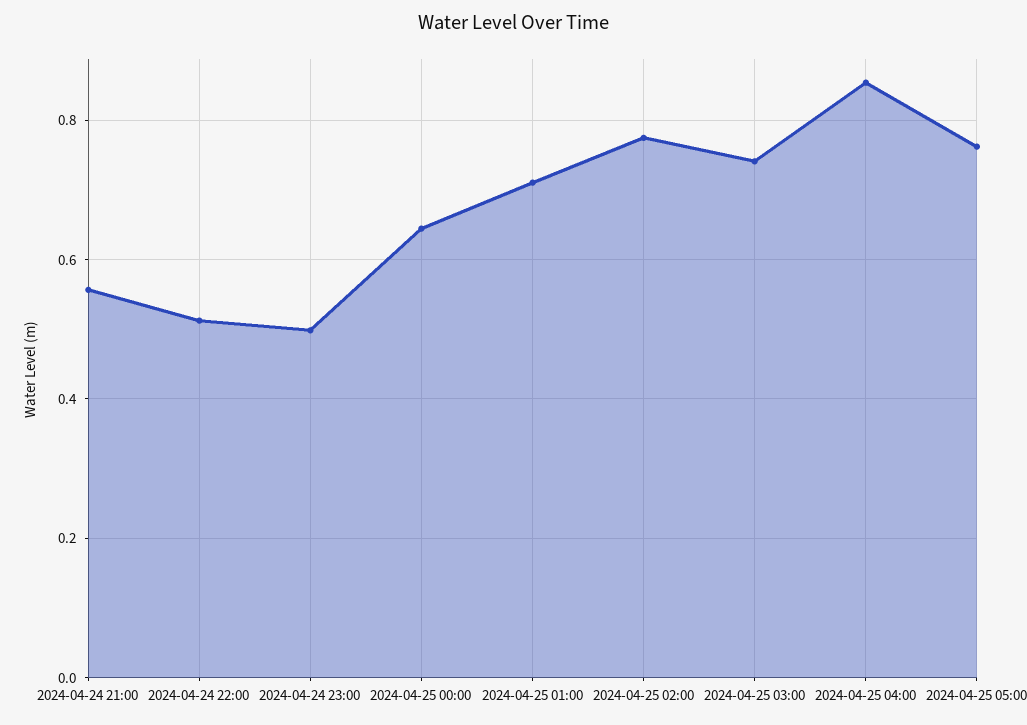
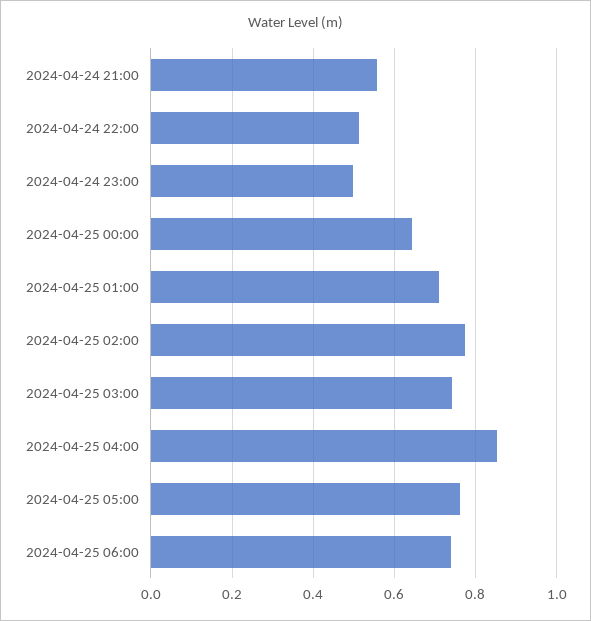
2024-04-25 06:00: none -> 0.74

